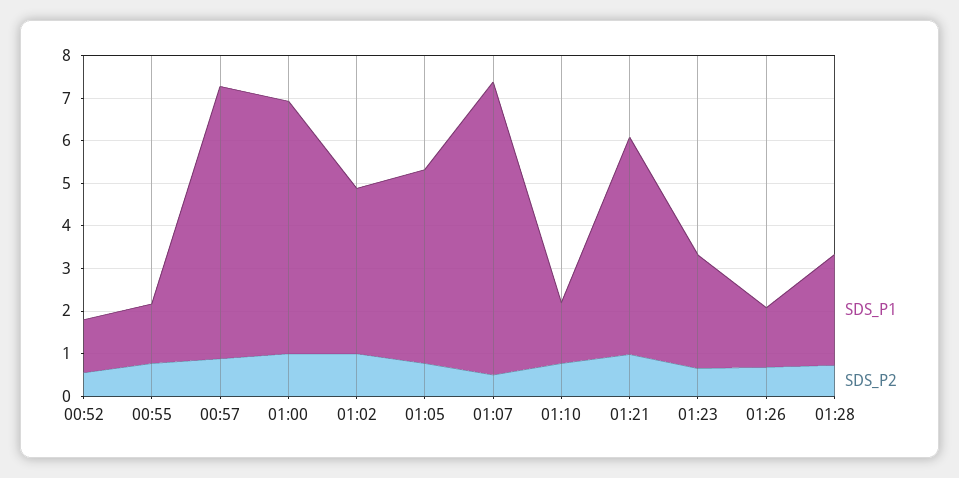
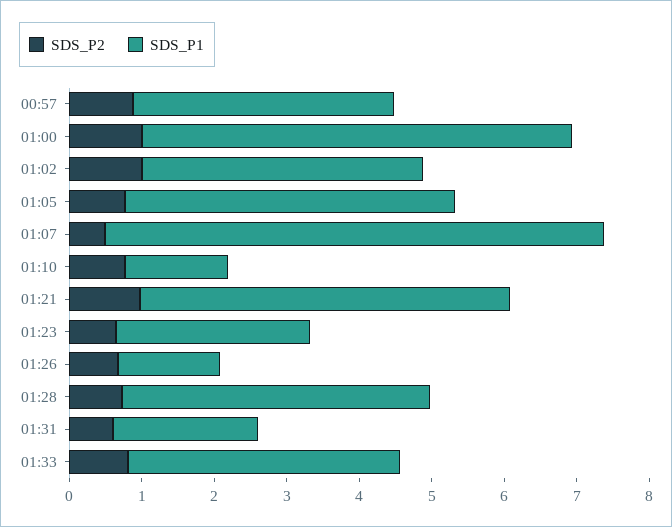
SDS_P1, 00:52: 1.2 -> none
SDS_P2, 00:52: 0.6 -> none
SDS_P1, 00:55: 1.4 -> none
SDS_P2, 00:55: 0.8 -> none
SDS_P1, 00:57: 6.4 -> 3.6
SDS_P1, 01:28: 2.6 -> 4.2
SDS_P2, 01:31: none -> 0.6
SDS_P1, 01:31: none -> 2
SDS_P2, 01:33: none -> 0.8
SDS_P1, 01:33: none -> 3.8

